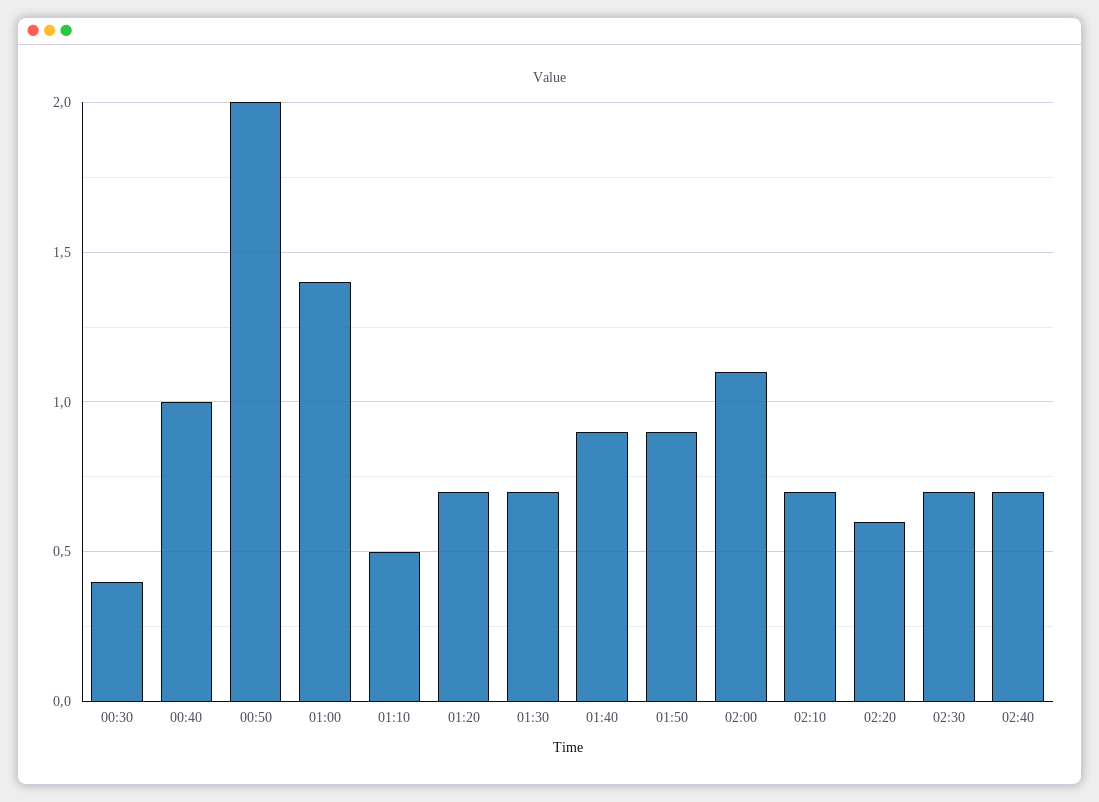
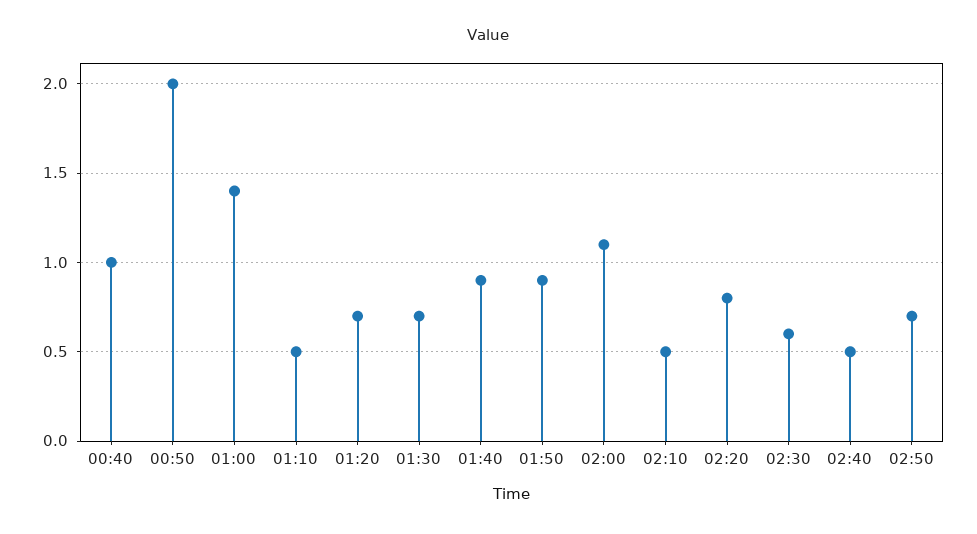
00:30: 0.4 -> none
02:10: 0.7 -> 0.5
02:20: 0.6 -> 0.8
02:30: 0.7 -> 0.6
02:40: 0.7 -> 0.5
02:50: none -> 0.7

